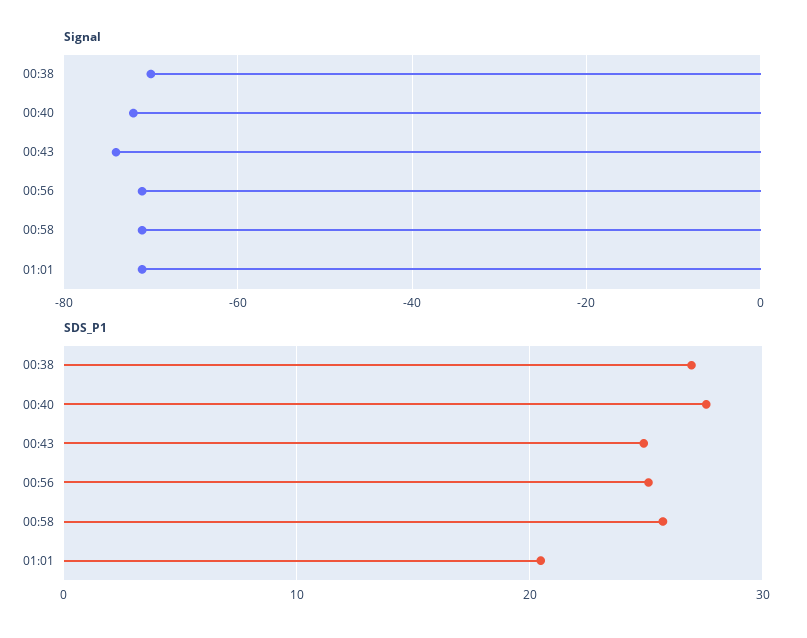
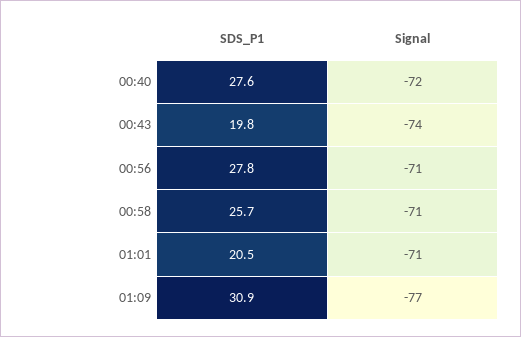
Signal, 00:38: -70 -> none
SDS_P1, 00:38: 27 -> none
SDS_P1, 00:43: 25 -> 19.8
SDS_P1, 00:56: 25 -> 27.8
SDS_P1, 01:09: none -> 30.9
Signal, 01:09: none -> -77

